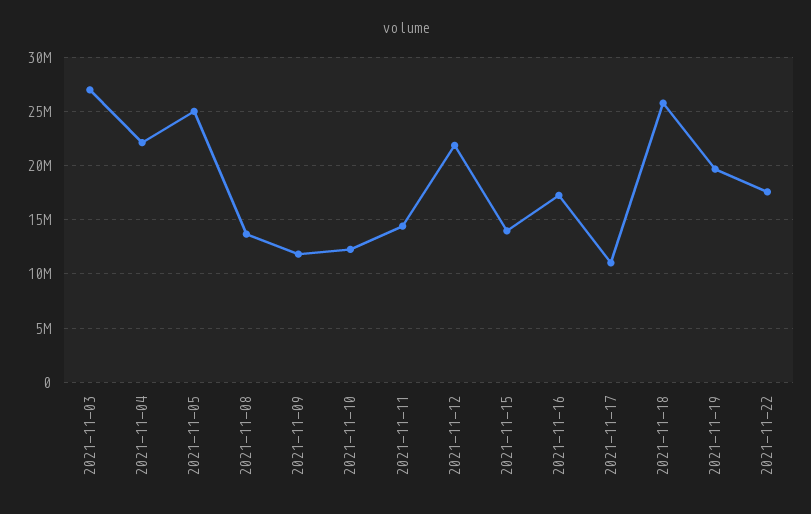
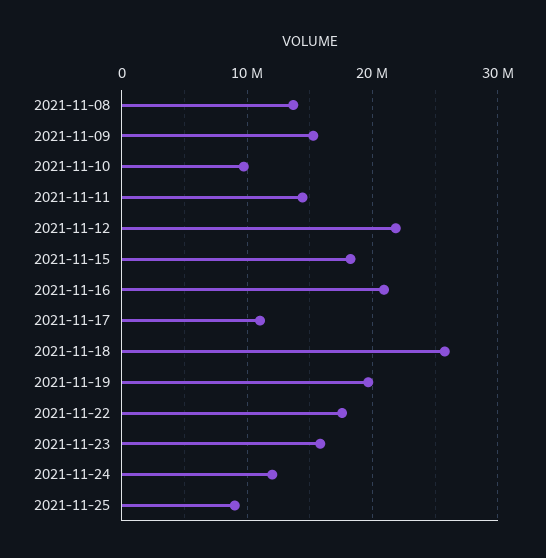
2021-11-03: 27000000 -> none
2021-11-04: 22000000 -> none
2021-11-05: 25000000 -> none
2021-11-09: 12000000 -> 15000000
2021-11-10: 12000000 -> 10000000
2021-11-15: 14000000 -> 18000000
2021-11-16: 17000000 -> 21000000
2021-11-23: none -> 16000000
2021-11-24: none -> 12000000
2021-11-25: none -> 9000000

